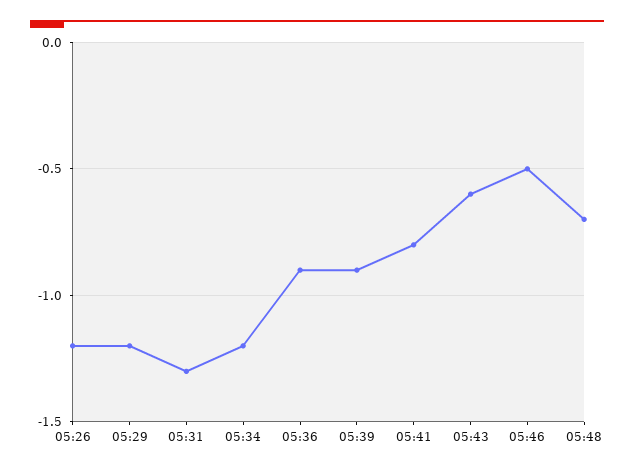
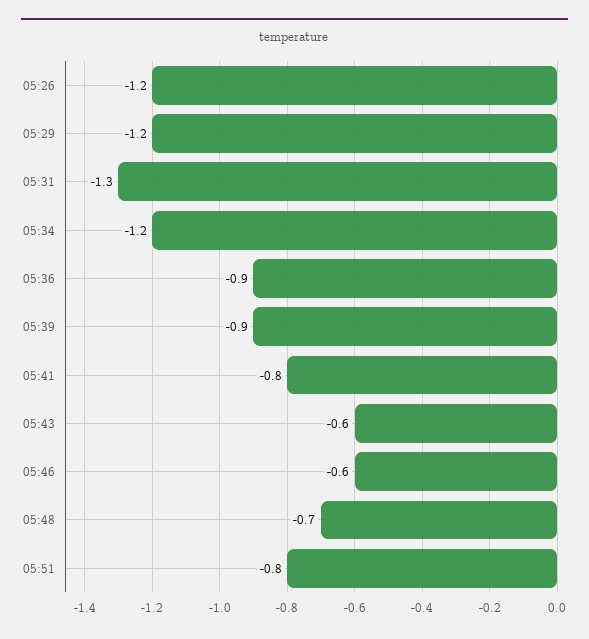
05:46: -0.5 -> -0.6
05:51: none -> -0.8

